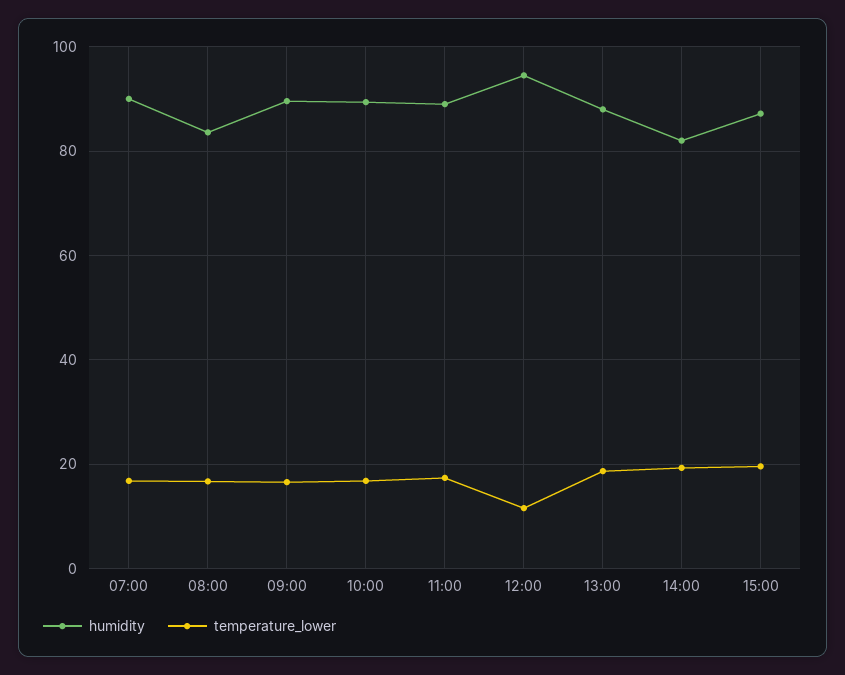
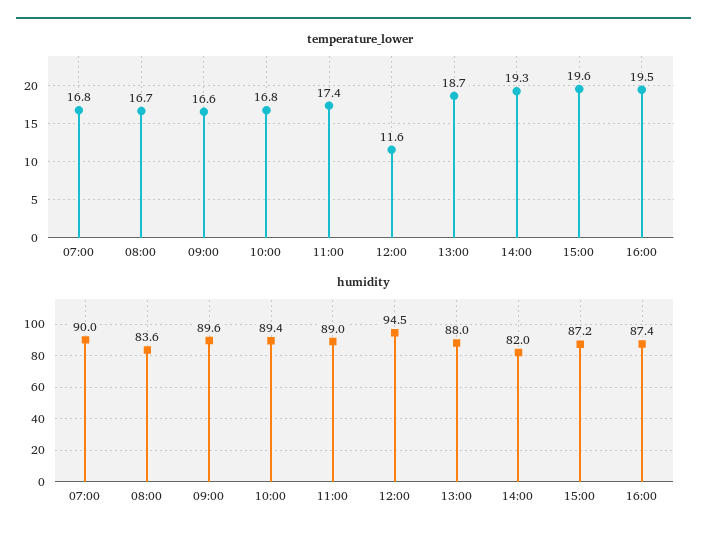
temperature_lower, 16:00: none -> 19.5
humidity, 16:00: none -> 87.4

